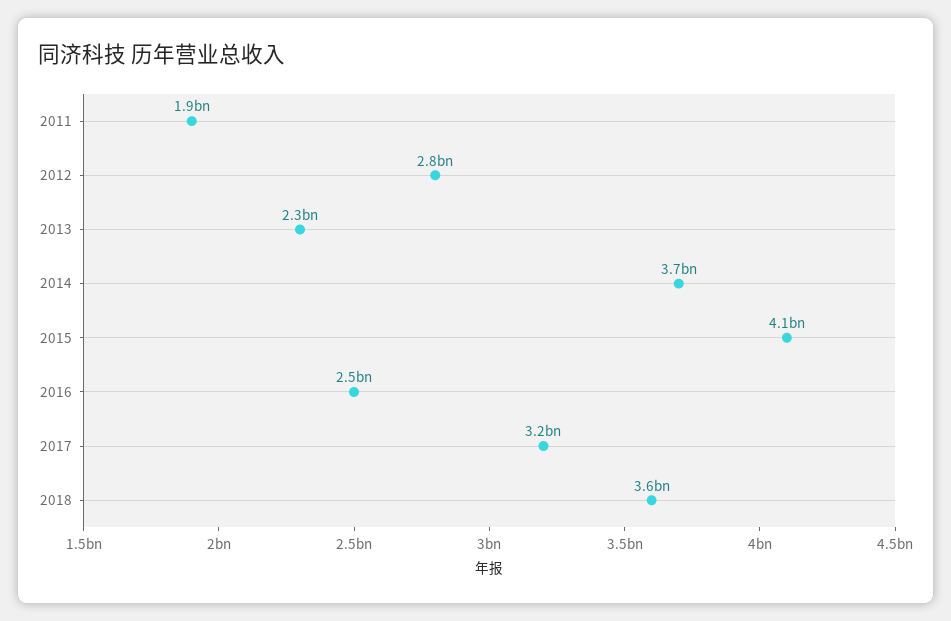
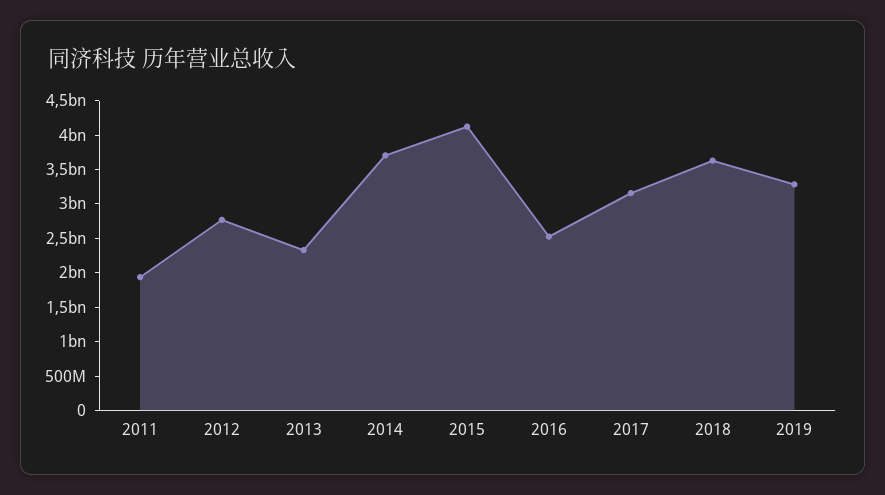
2019: none -> 3250000000

